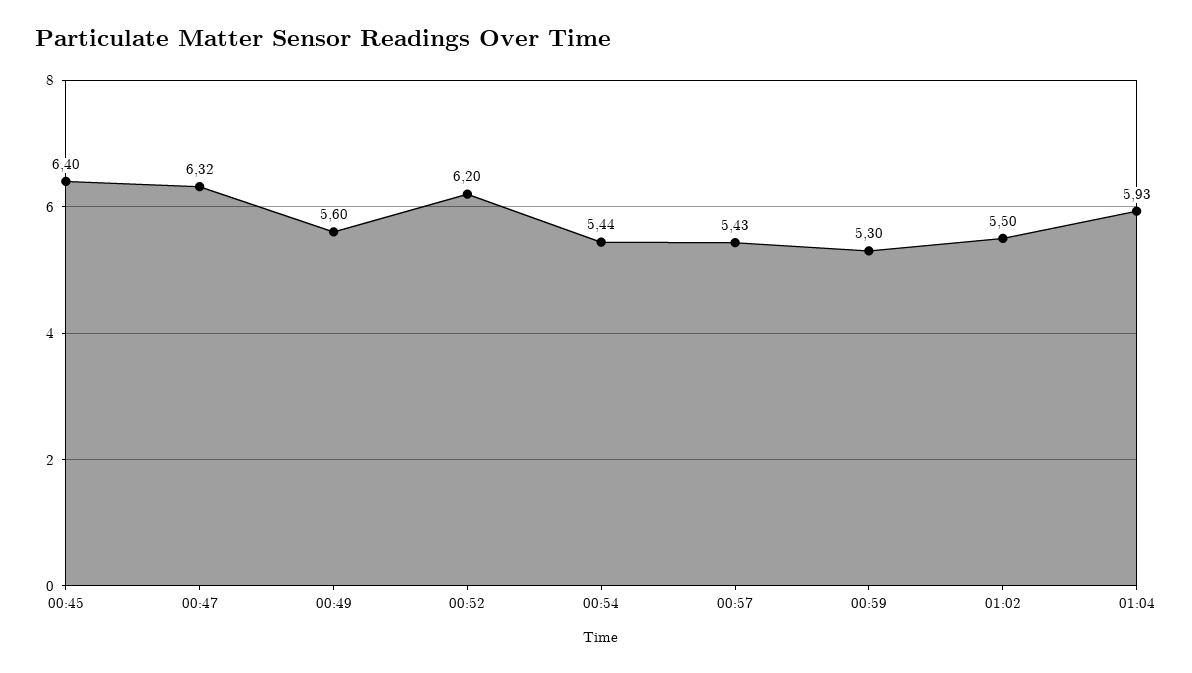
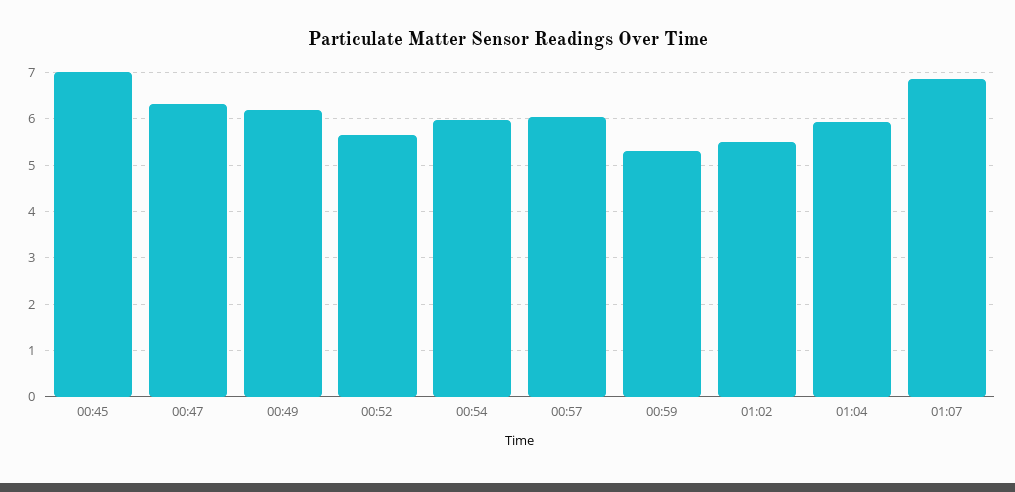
00:45: 6.4 -> 7
00:49: 5.6 -> 6.2
00:52: 6.2 -> 5.6
00:54: 5.44 -> 6
00:57: 5.43 -> 6
01:07: none -> 6.8

